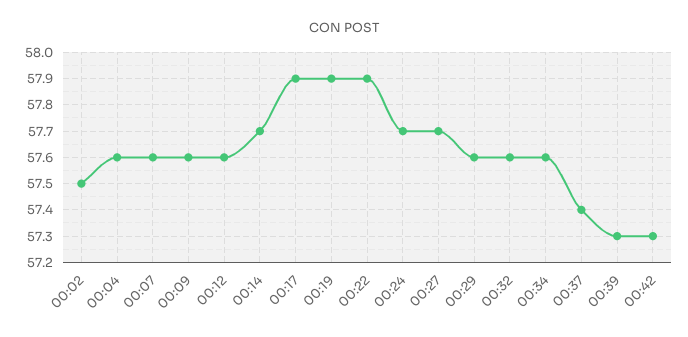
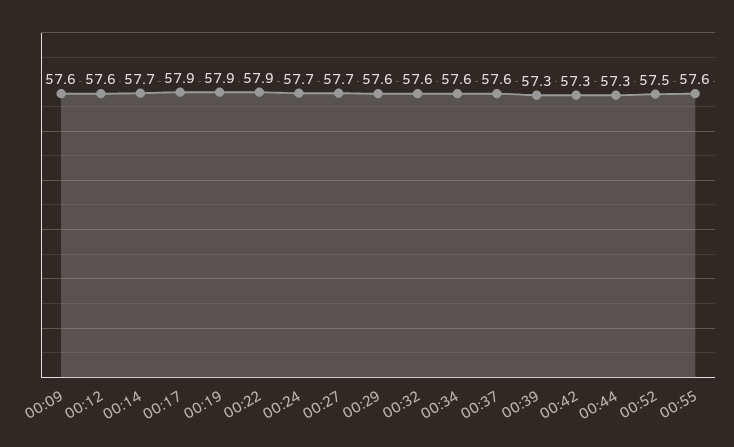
00:02: 57.5 -> none
00:04: 57.6 -> none
00:07: 57.6 -> none
00:37: 57.4 -> 57.6
00:44: none -> 57.3
00:52: none -> 57.5
00:55: none -> 57.6

